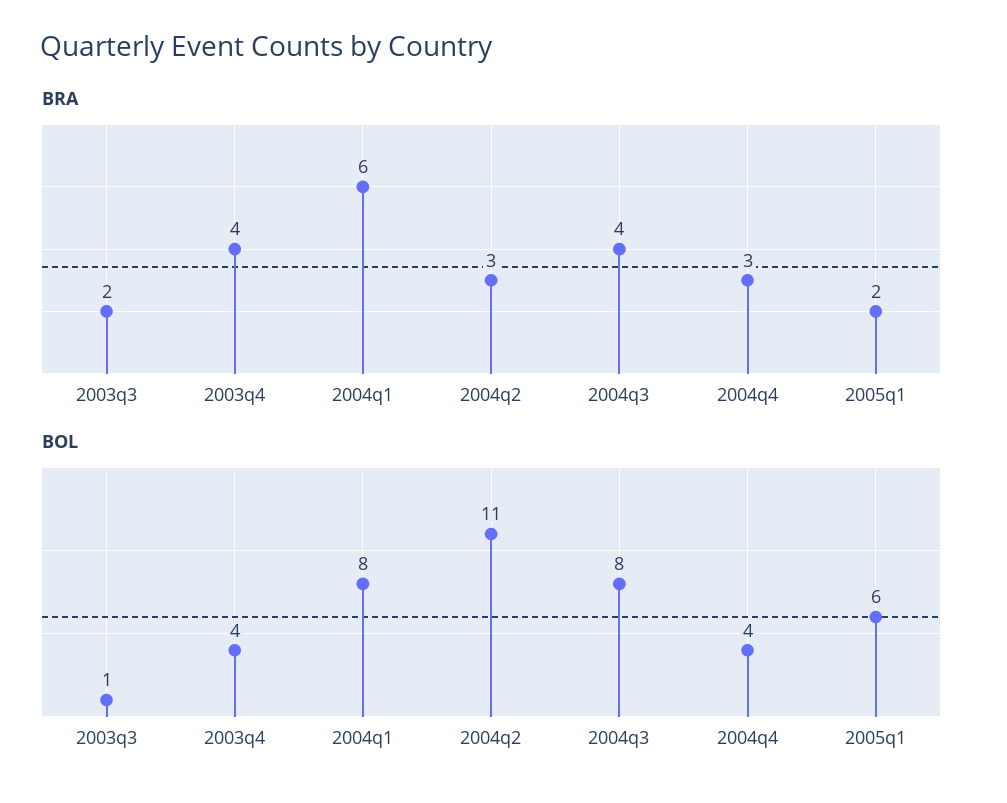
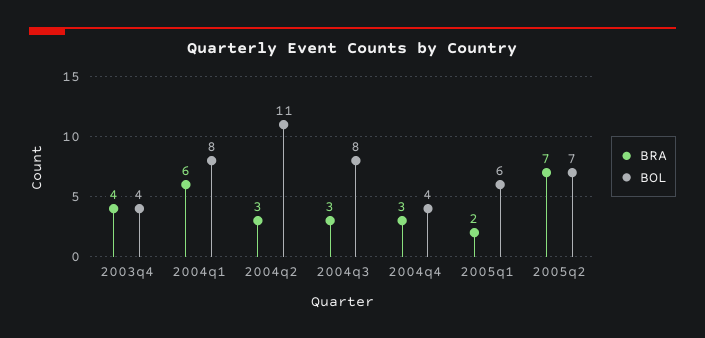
BRA, 2003q3: 2 -> none
BRA, 2004q3: 4 -> 3
BOL, 2003q3: 1 -> none
BRA, 2005q2: none -> 7
BOL, 2005q2: none -> 7

